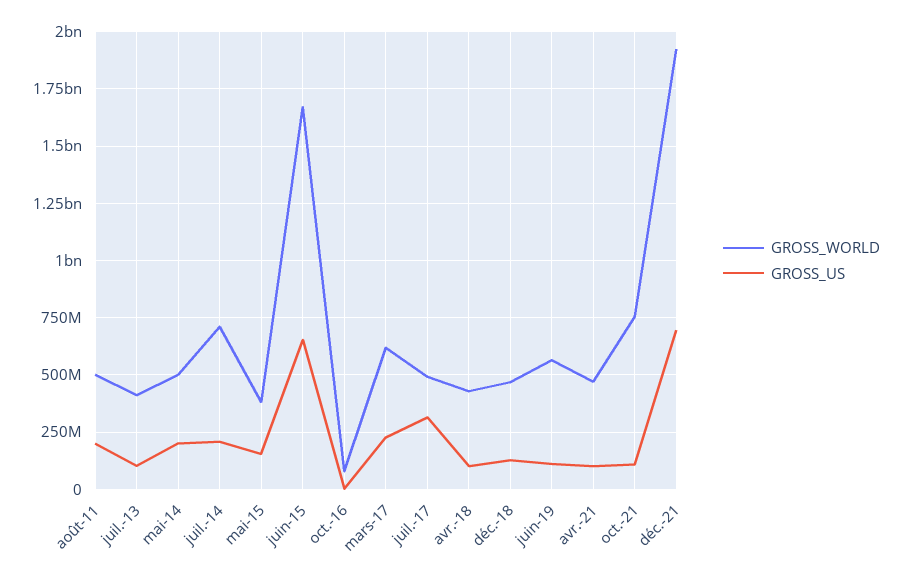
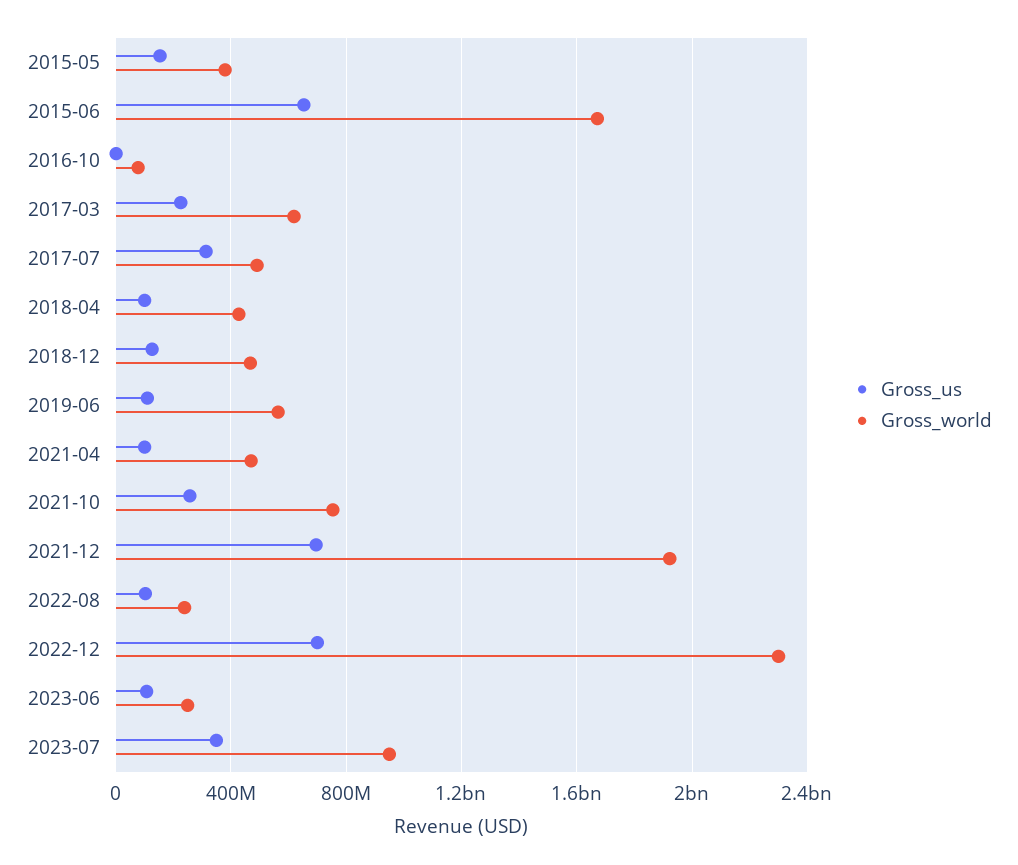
GROSS_WORLD, août-11: 500000000 -> none
GROSS_US, août-11: 200000000 -> none
GROSS_WORLD, juil.-13: 400000000 -> none
GROSS_US, juil.-13: 100000000 -> none
GROSS_WORLD, mai-14: 500000000 -> none
GROSS_US, mai-14: 200000000 -> none
GROSS_WORLD, juil.-14: 700000000 -> none
GROSS_US, juil.-14: 200000000 -> none
GROSS_US, oct.-21: 100000000 -> 250000000
GROSS_US, 2022-08: none -> 100000000
GROSS_WORLD, 2022-08: none -> 250000000
GROSS_US, 2022-12: none -> 700000000
GROSS_WORLD, 2022-12: none -> 2300000000
GROSS_US, 2023-06: none -> 100000000
GROSS_WORLD, 2023-06: none -> 250000000
GROSS_US, 2023-07: none -> 350000000
GROSS_WORLD, 2023-07: none -> 950000000

